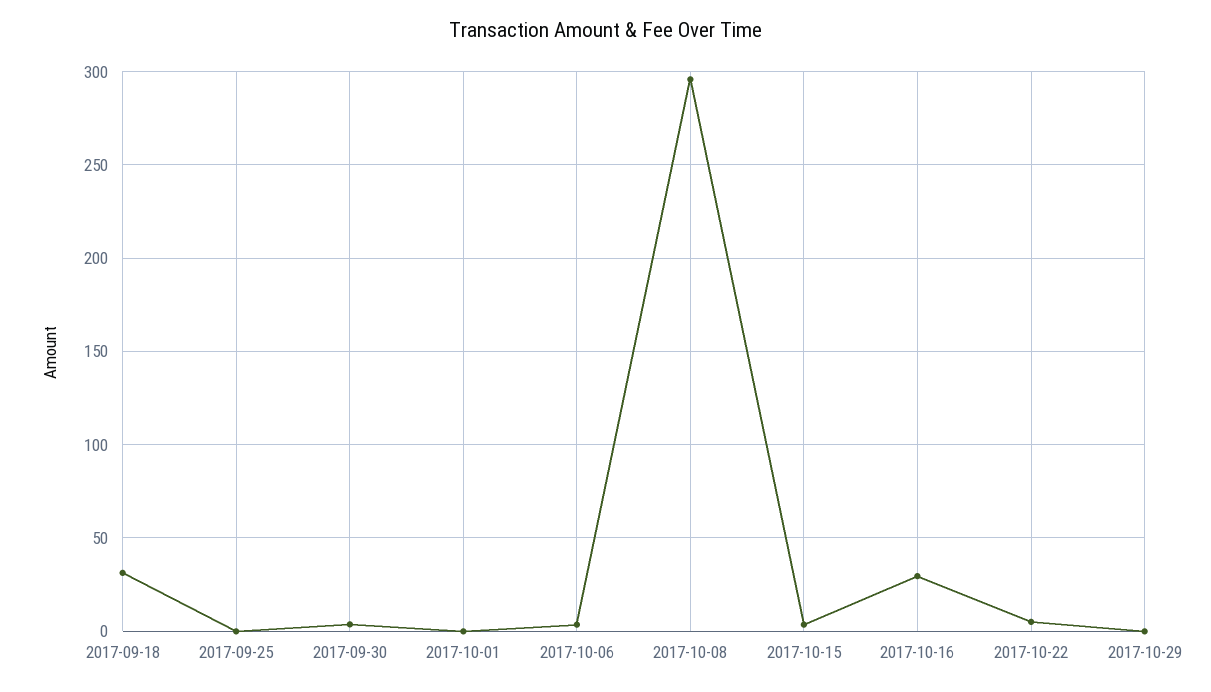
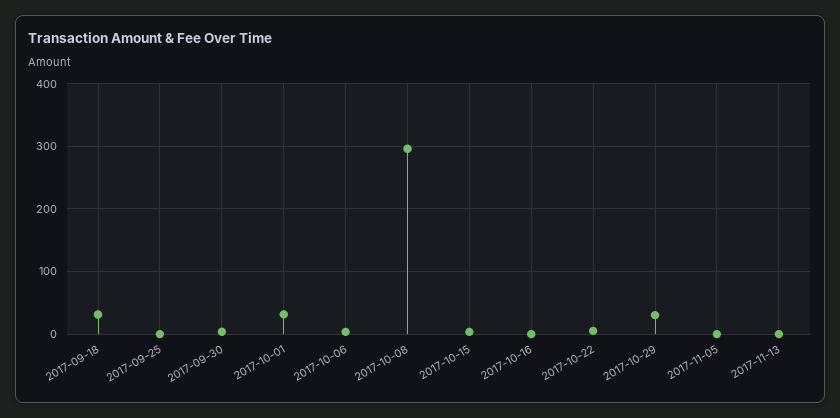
2017-10-01: 0 -> 30
2017-10-16: 30 -> 0
2017-10-29: 0 -> 30
2017-11-05: none -> 0
2017-11-13: none -> 0

